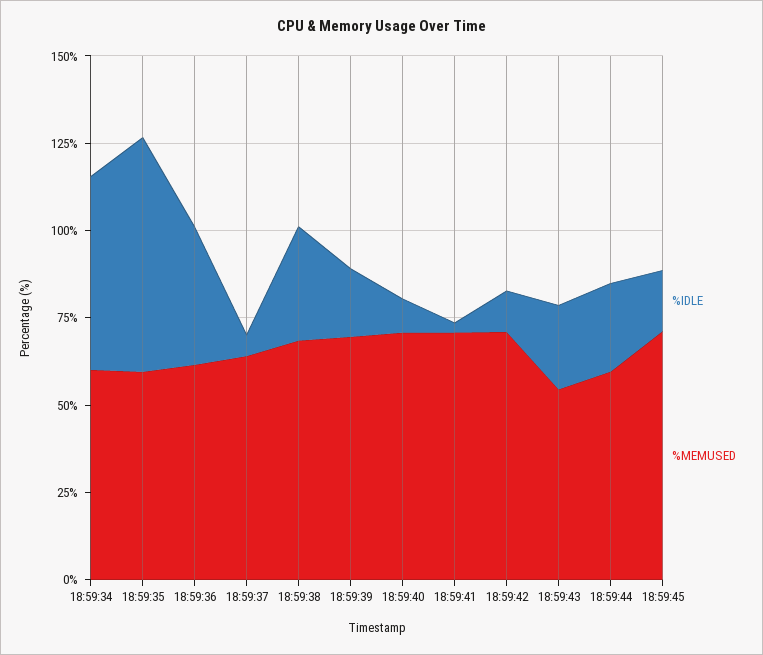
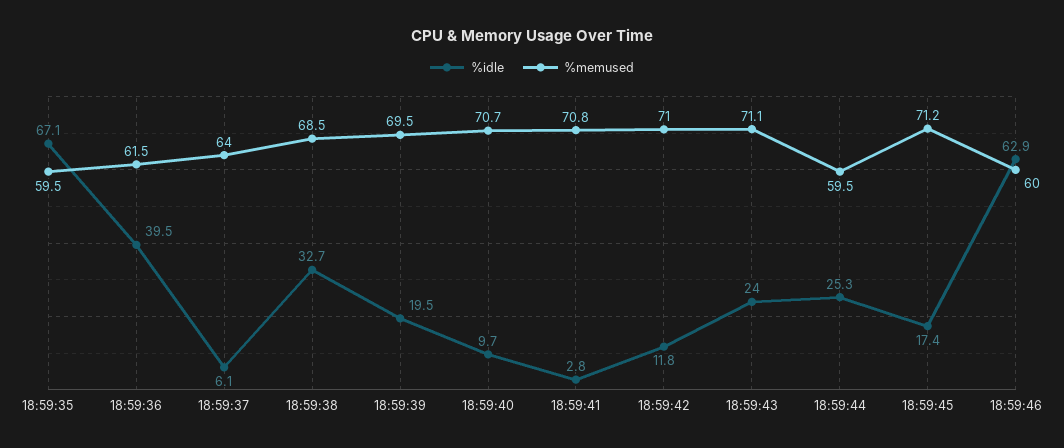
%IDLE, 18:59:34: 55 -> none
%MEMUSED, 18:59:34: 60 -> none
%MEMUSED, 18:59:43: 55 -> 71.1
%IDLE, 18:59:46: none -> 62.9
%MEMUSED, 18:59:46: none -> 60

